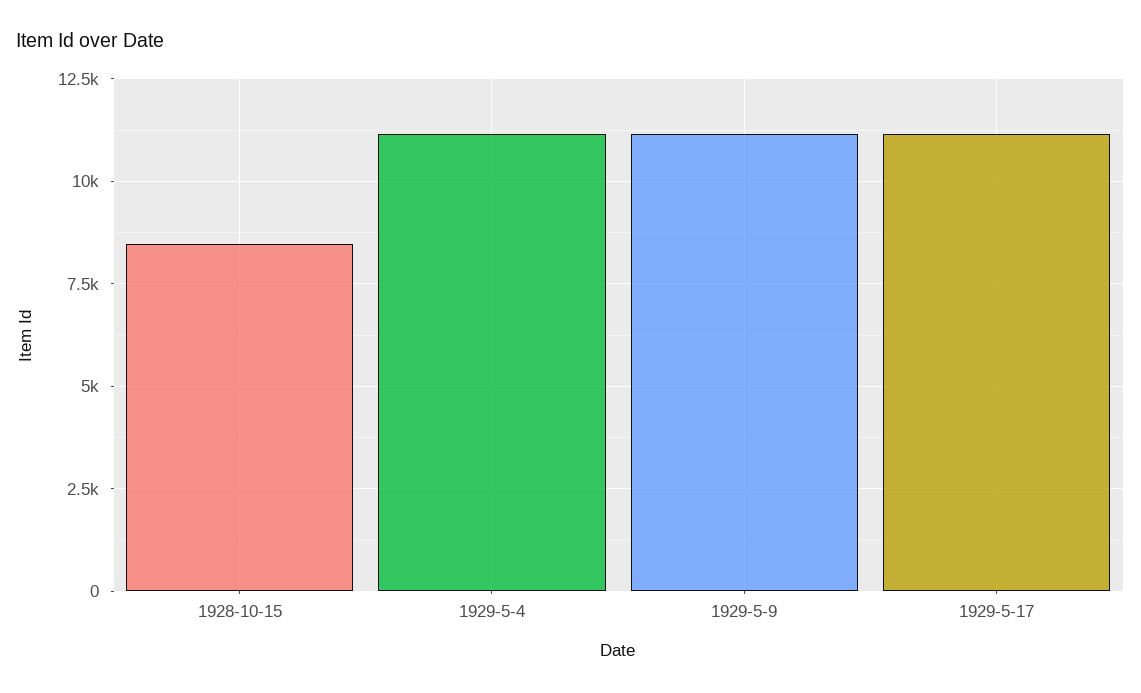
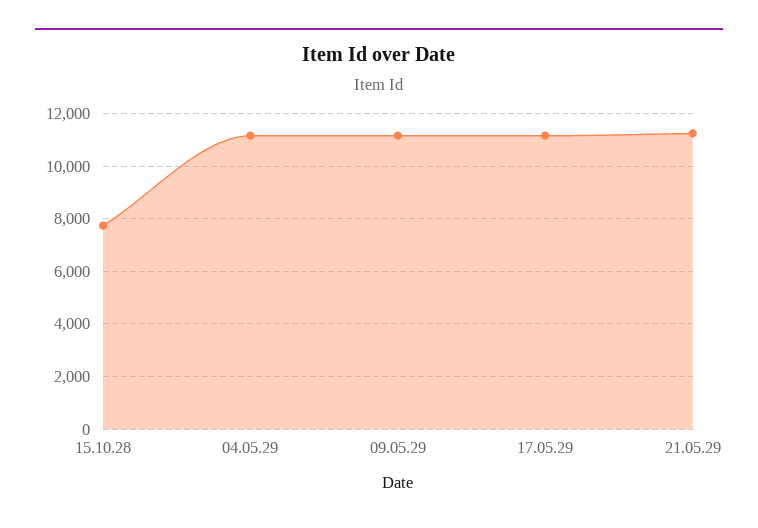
1928-10-15: 8500 -> 7750
21.05.29: none -> 11250

